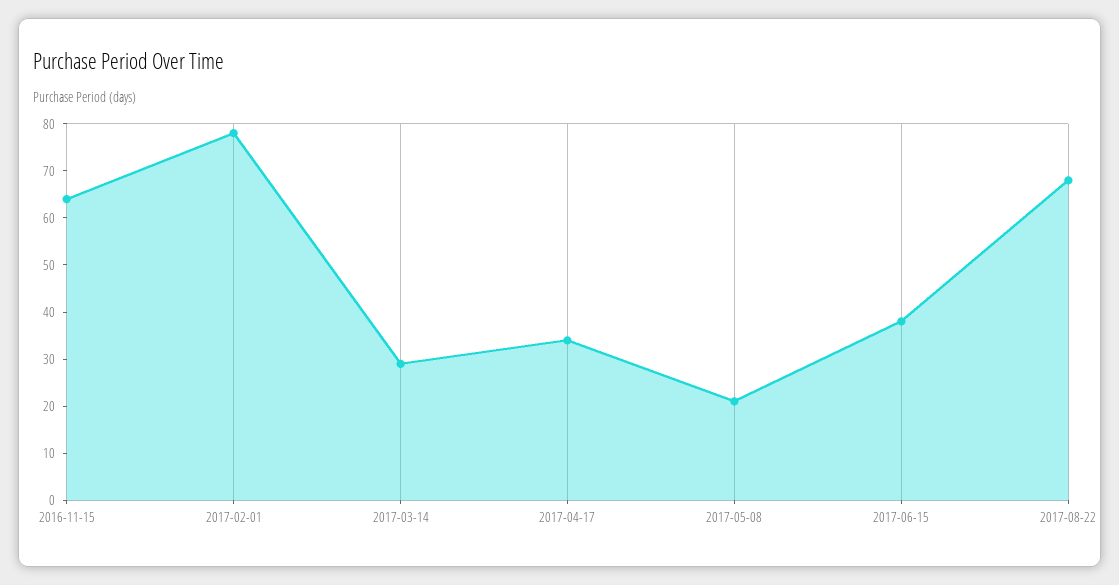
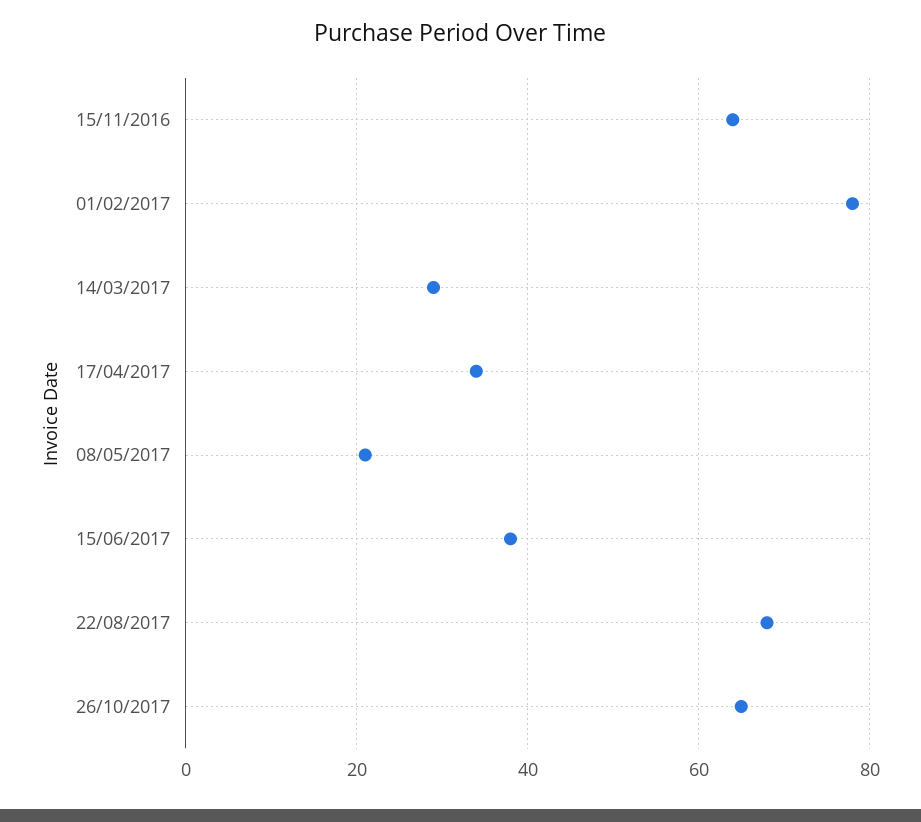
26/10/2017: none -> 65

